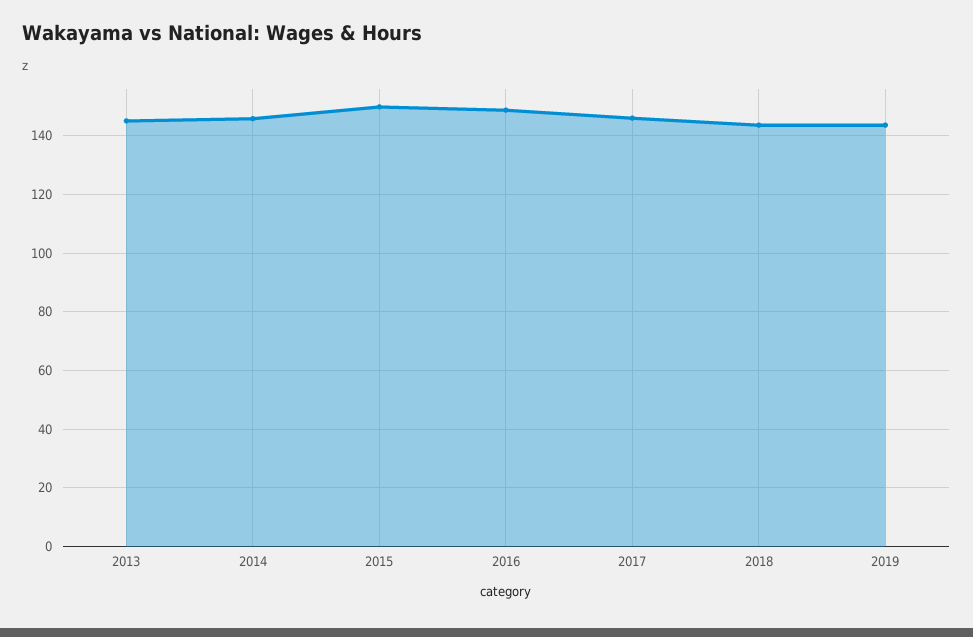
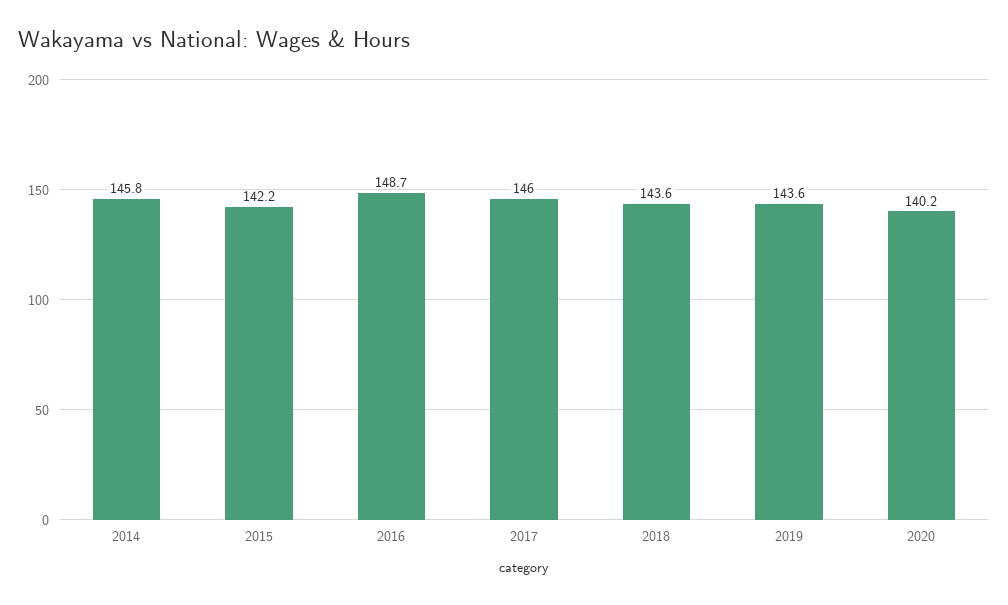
2013: 145 -> none
2015: 150 -> 142.2
2020: none -> 140.2

